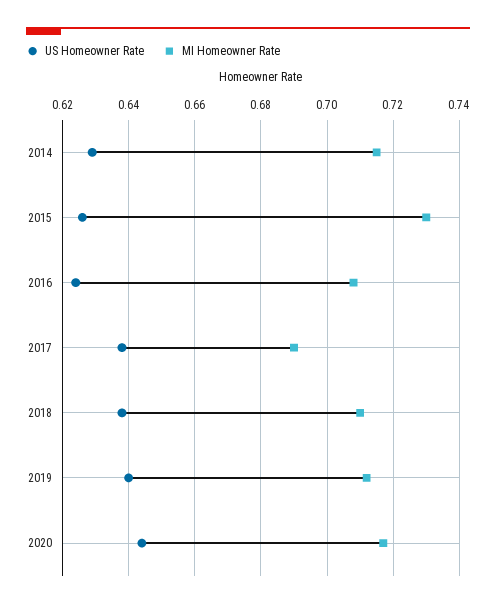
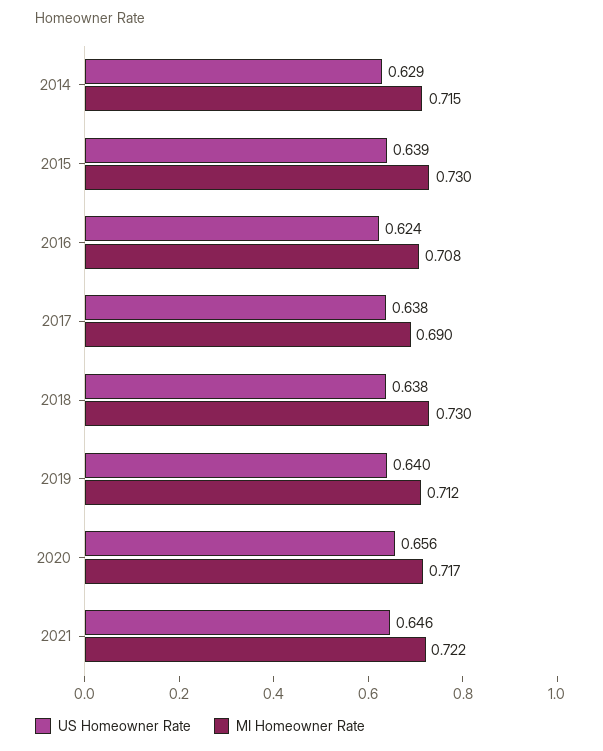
US Homeowner Rate, 2015: 0.625 -> 0.639
MI Homeowner Rate, 2018: 0.71 -> 0.73
US Homeowner Rate, 2020: 0.645 -> 0.656
US Homeowner Rate, 2021: none -> 0.646
MI Homeowner Rate, 2021: none -> 0.722

